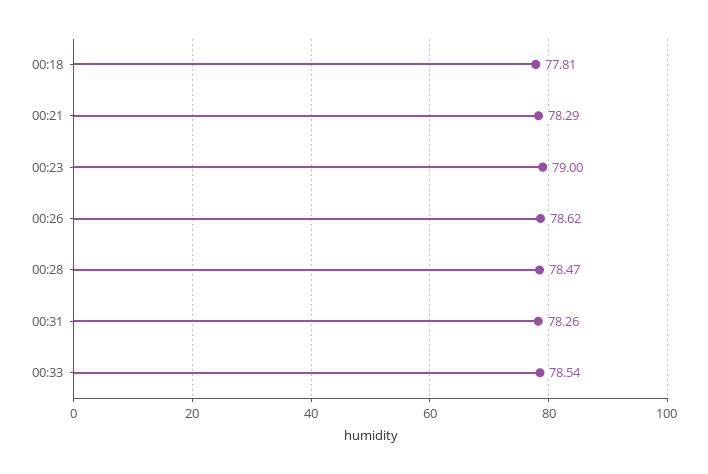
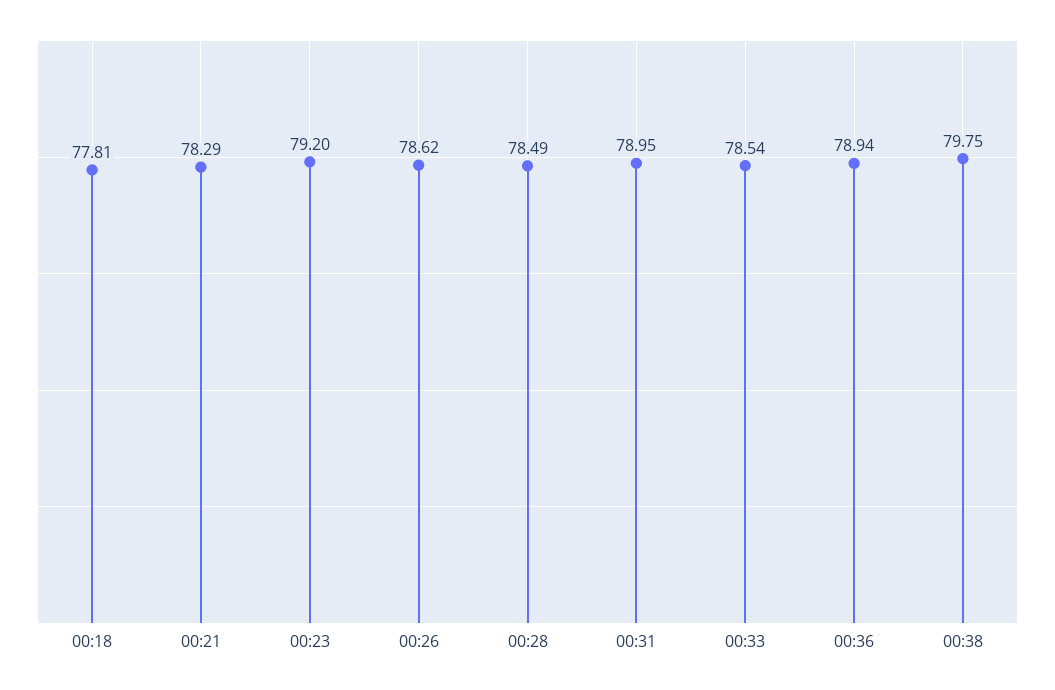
00:23: 79 -> 79.2
00:28: 78.47 -> 78.49
00:31: 78.26 -> 78.95
00:36: none -> 78.94
00:38: none -> 79.75

